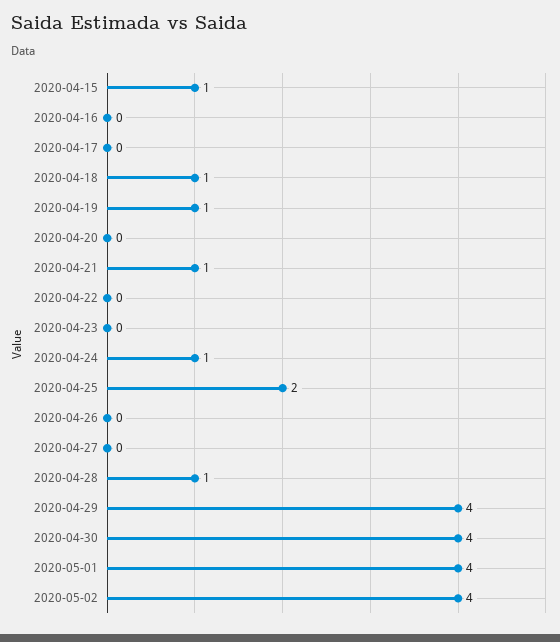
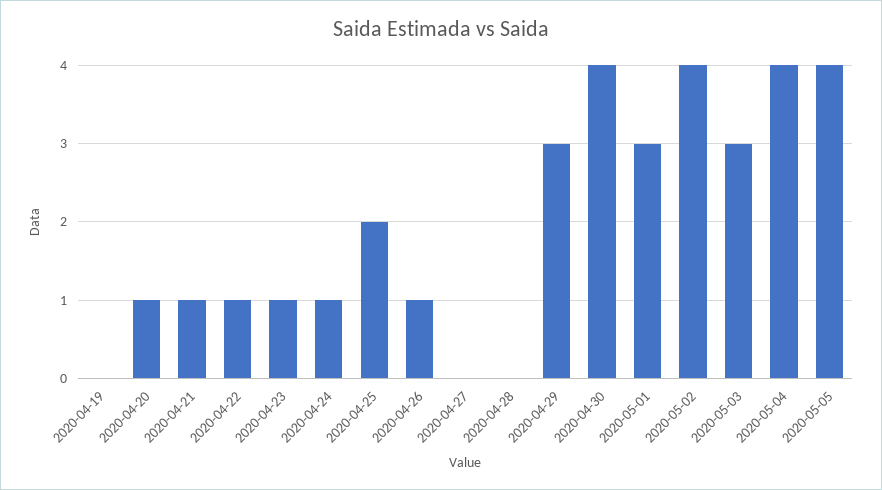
2020-04-15: 1 -> none
2020-04-16: 0 -> none
2020-04-17: 0 -> none
2020-04-18: 1 -> none
2020-04-19: 1 -> 0
2020-04-20: 0 -> 1
2020-04-22: 0 -> 1
2020-04-23: 0 -> 1
2020-04-26: 0 -> 1
2020-04-28: 1 -> 0
2020-04-29: 4 -> 3
2020-05-01: 4 -> 3
2020-05-03: none -> 3
2020-05-04: none -> 4
2020-05-05: none -> 4

